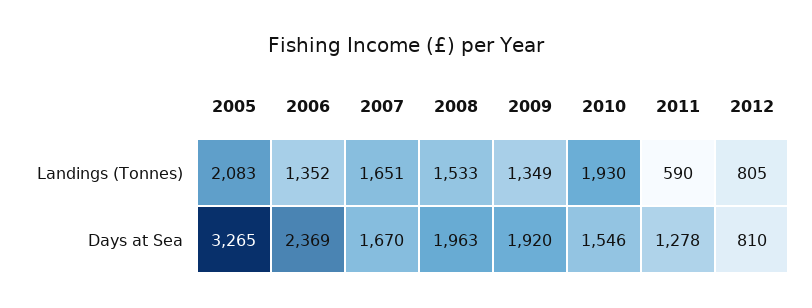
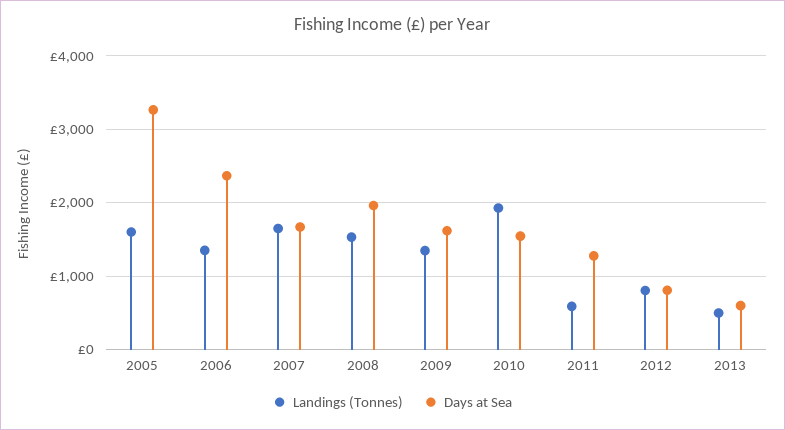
Landings (Tonnes), 2005: 2083 -> 1600
Days at Sea, 2009: 1920 -> 1600
Landings (Tonnes), 2013: none -> 500
Days at Sea, 2013: none -> 600

